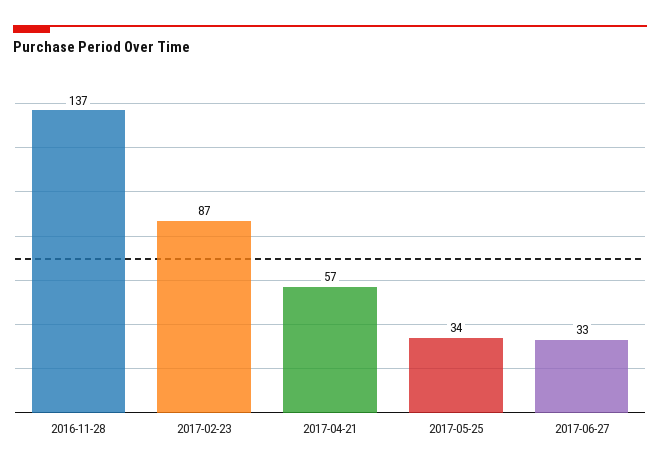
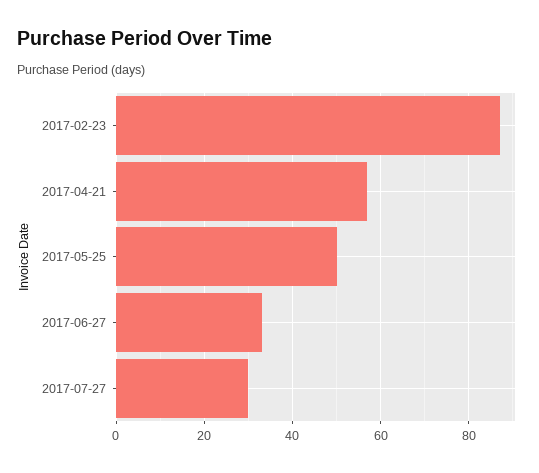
2016-11-28: 137 -> none
2017-05-25: 34 -> 50
2017-07-27: none -> 30

